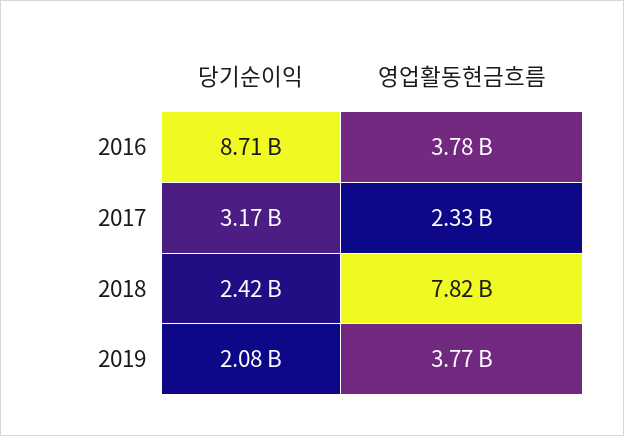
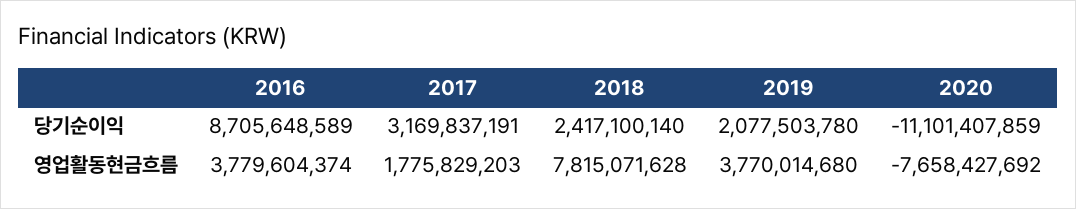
영업활동현금흐름, 2017: 2330000000 -> 1775829203
당기순이익, 2020: none -> -11101407859
영업활동현금흐름, 2020: none -> -7658427692

